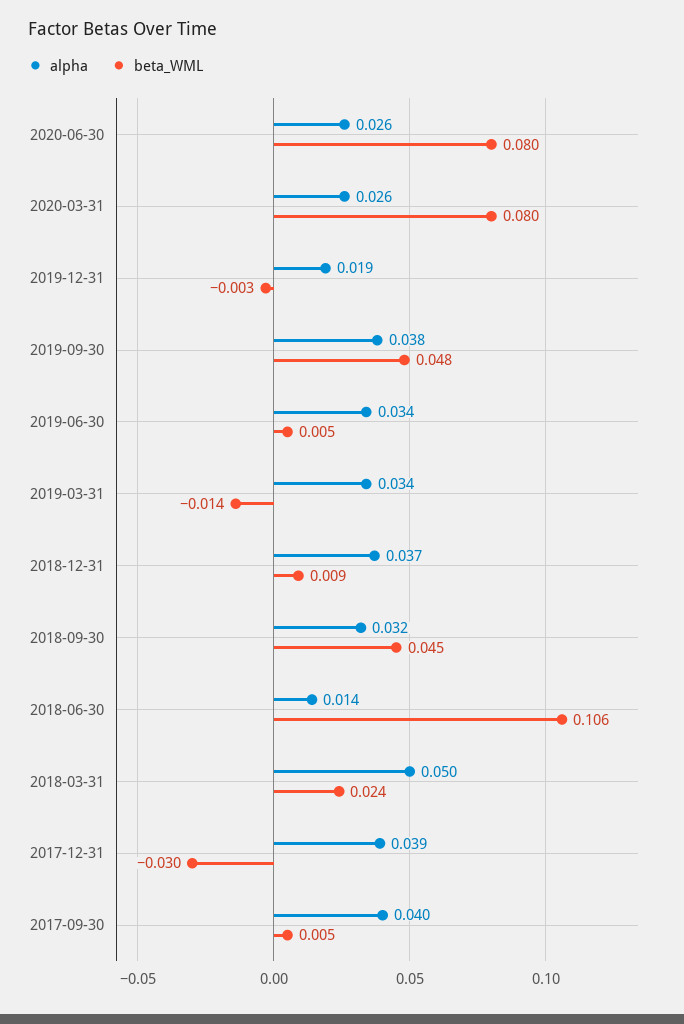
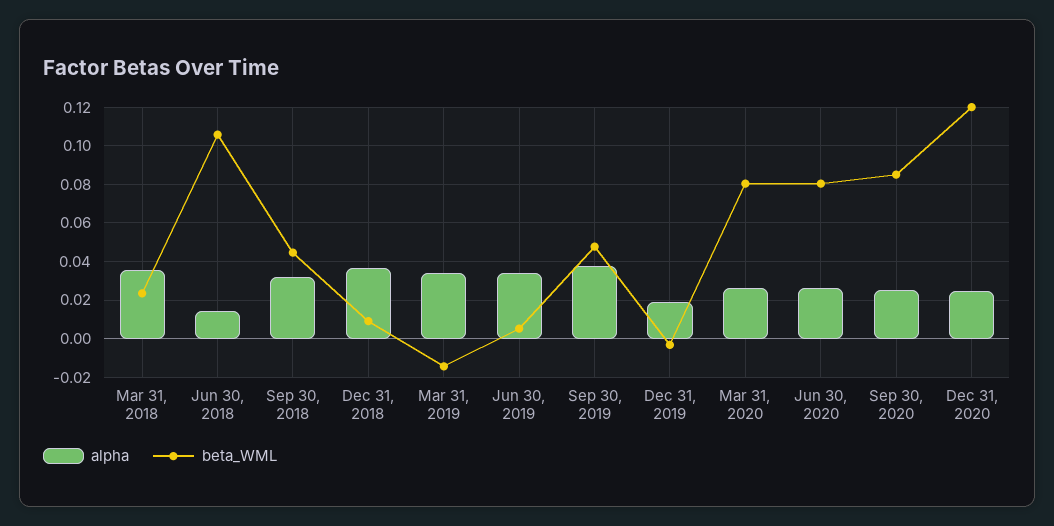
alpha, 2018-03-31: 0.05 -> 0.035
alpha, 2017-12-31: 0.039 -> none
beta_WML, 2017-12-31: -0.03 -> none
alpha, 2017-09-30: 0.04 -> none
beta_WML, 2017-09-30: 0.005 -> none
alpha, Sep 30, 2020: none -> 0.025
beta_WML, Sep 30, 2020: none -> 0.085
alpha, Dec 31, 2020: none -> 0.025
beta_WML, Dec 31, 2020: none -> 0.12

